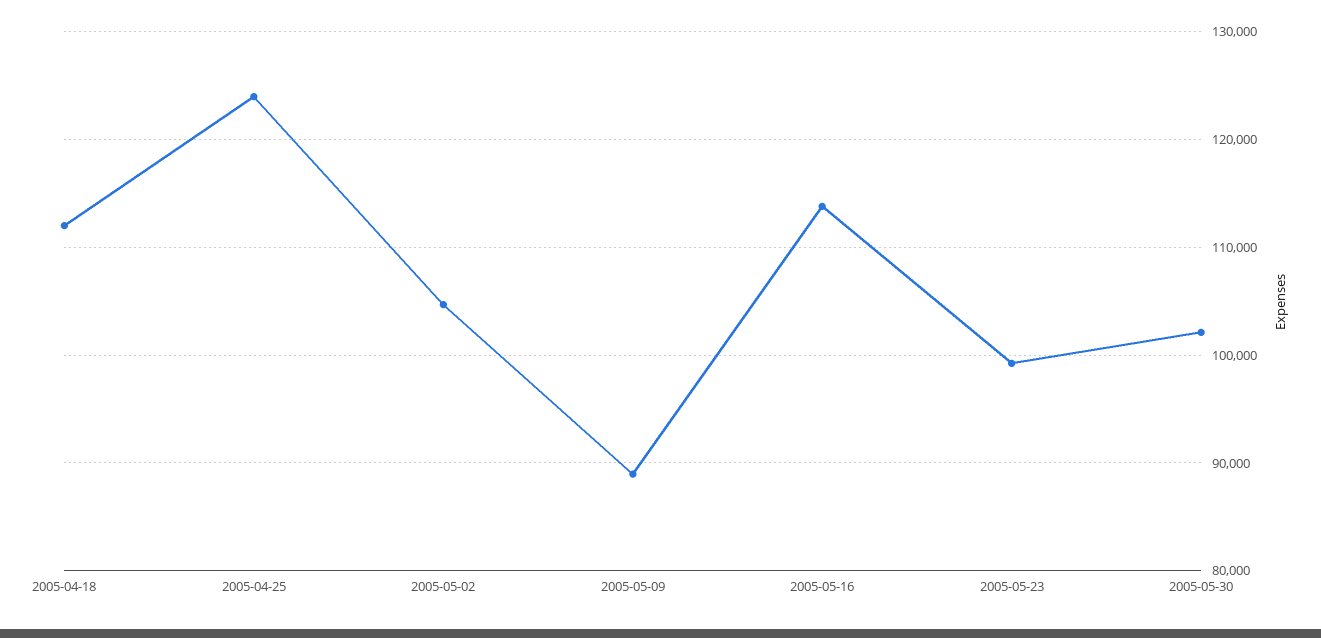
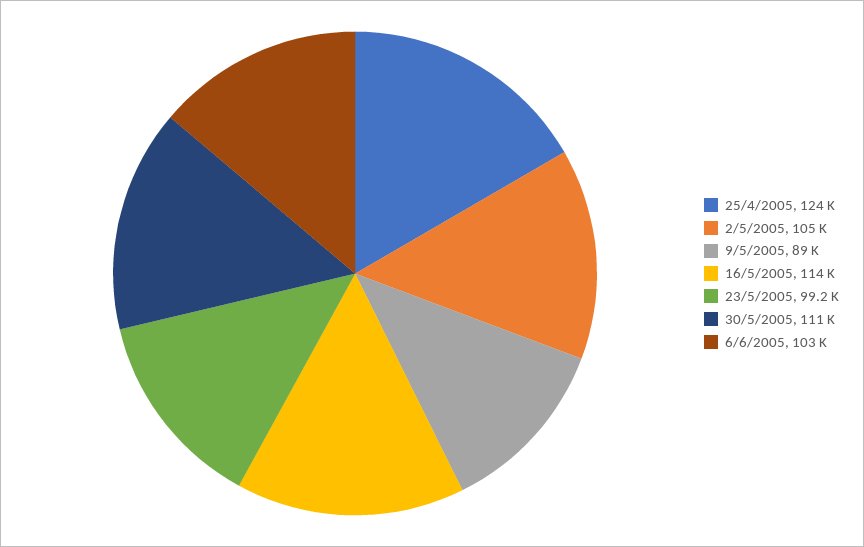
2005-04-18: 112000 -> none
2005-05-30: 102000 -> 111000
6/6/2005: none -> 103000

